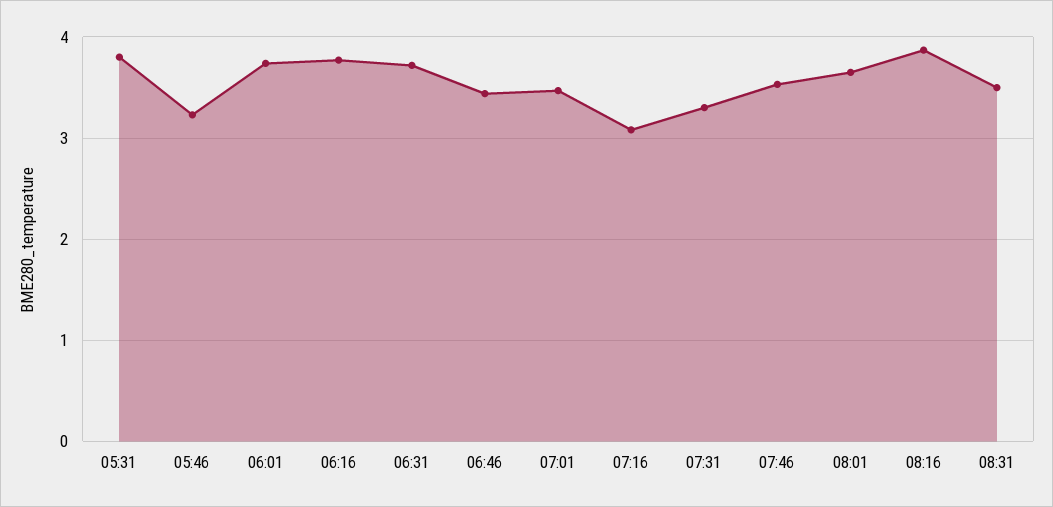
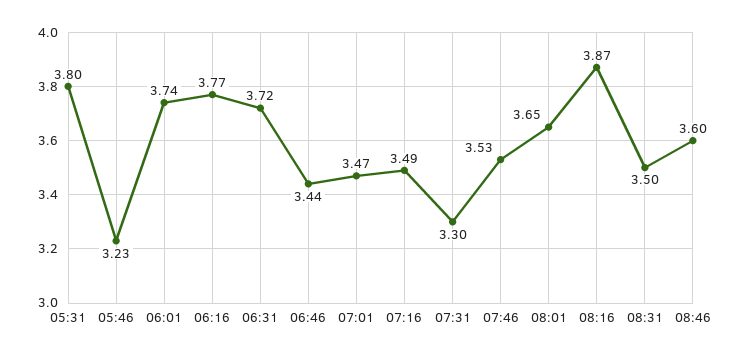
07:16: 3.1 -> 3.49
08:46: none -> 3.6

